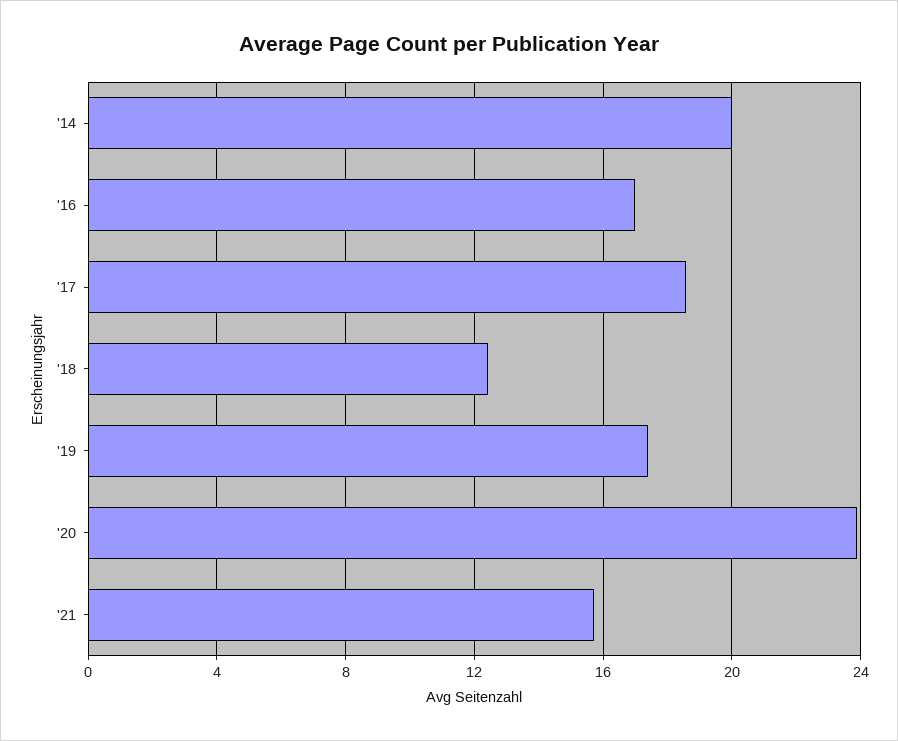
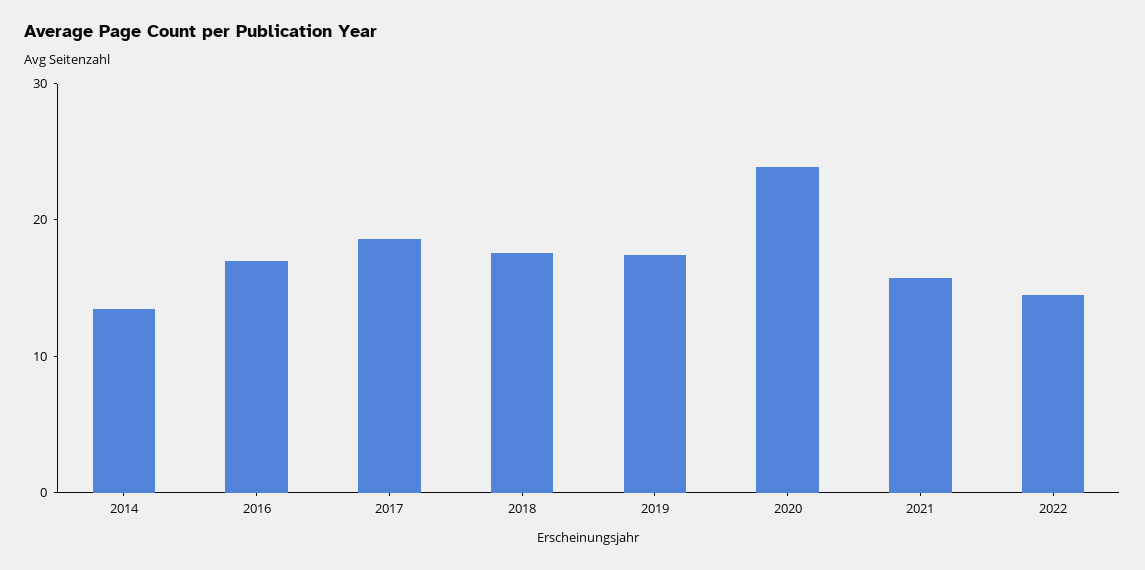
'14: 20 -> 14
'18: 12.5 -> 18
2022: none -> 14

